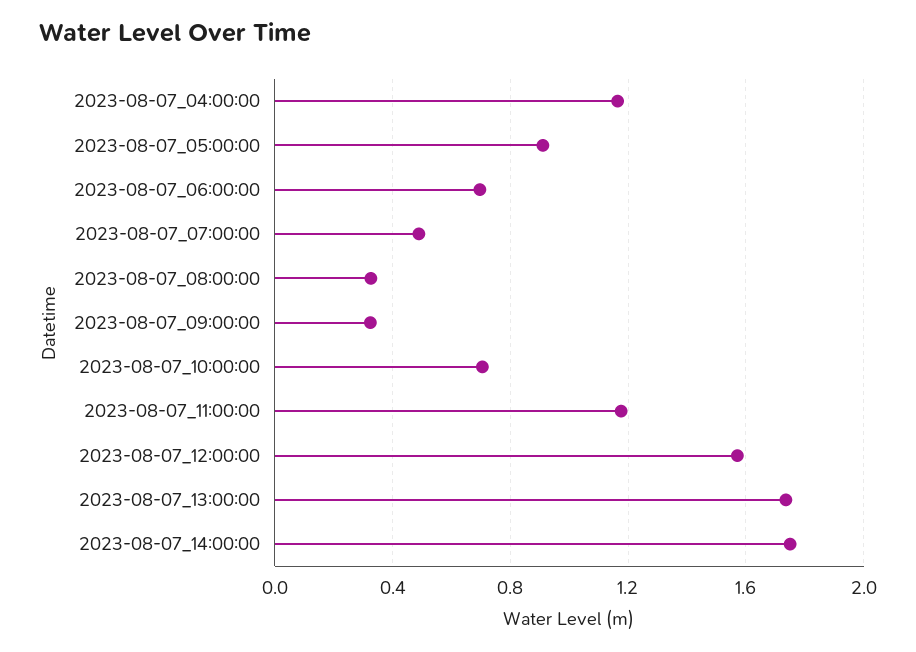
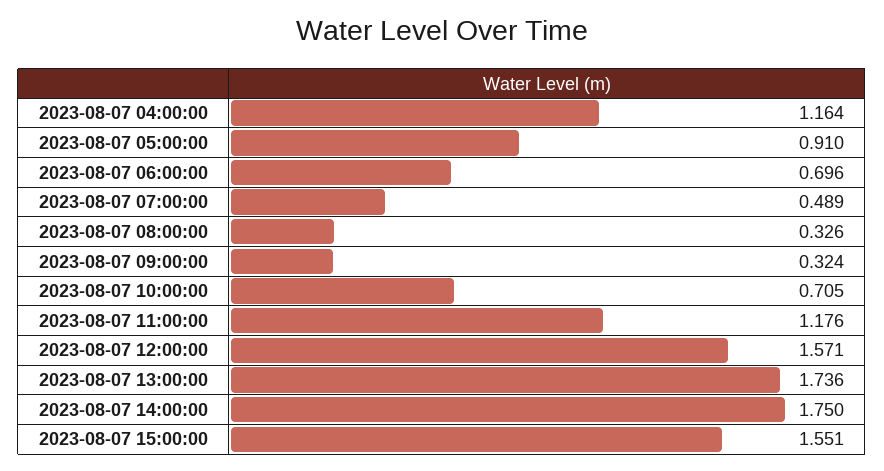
2023-08-07 15:00:00: none -> 1.551

